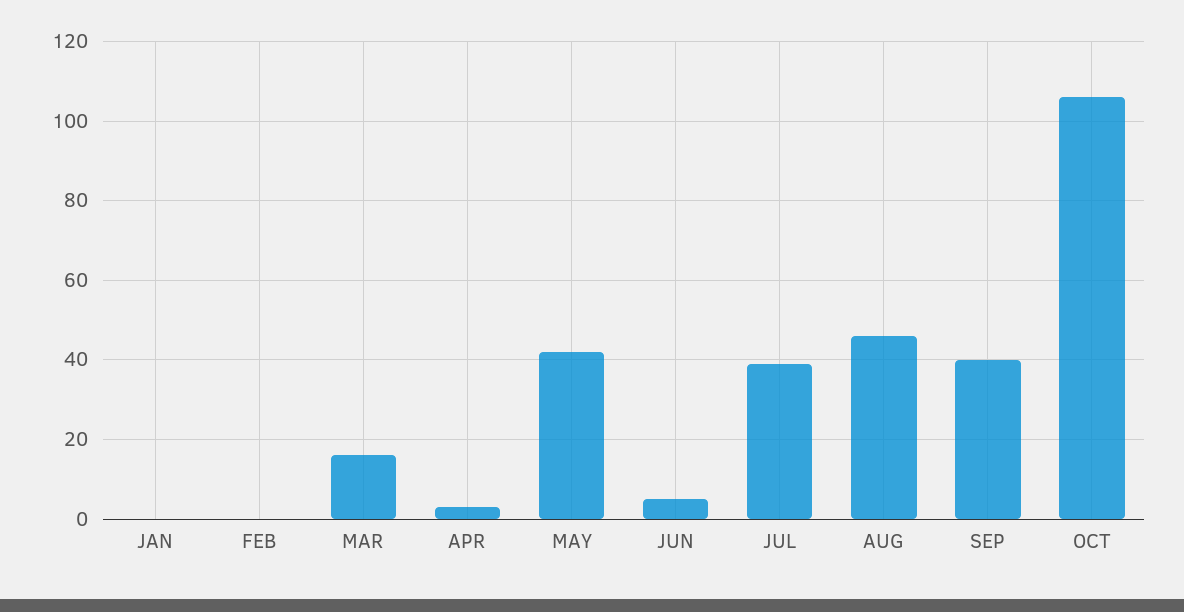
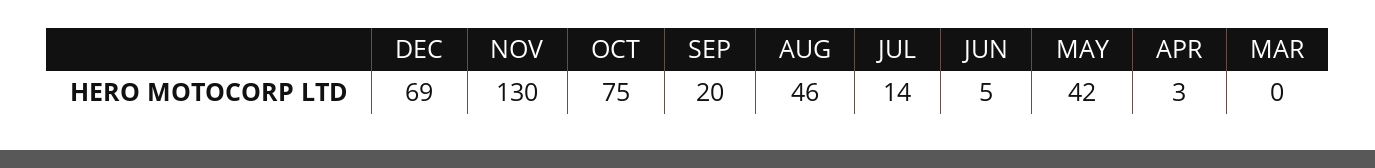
JAN: 0 -> none
FEB: 0 -> none
MAR: 15 -> 0
JUL: 40 -> 14
SEP: 40 -> 20
OCT: 105 -> 75
DEC: none -> 69
NOV: none -> 130

